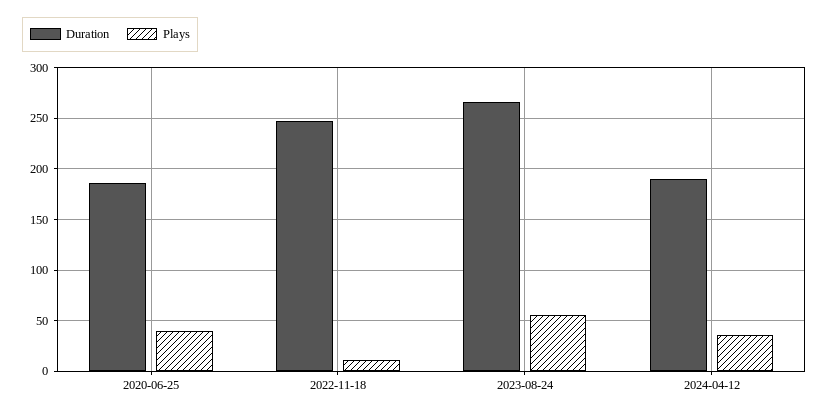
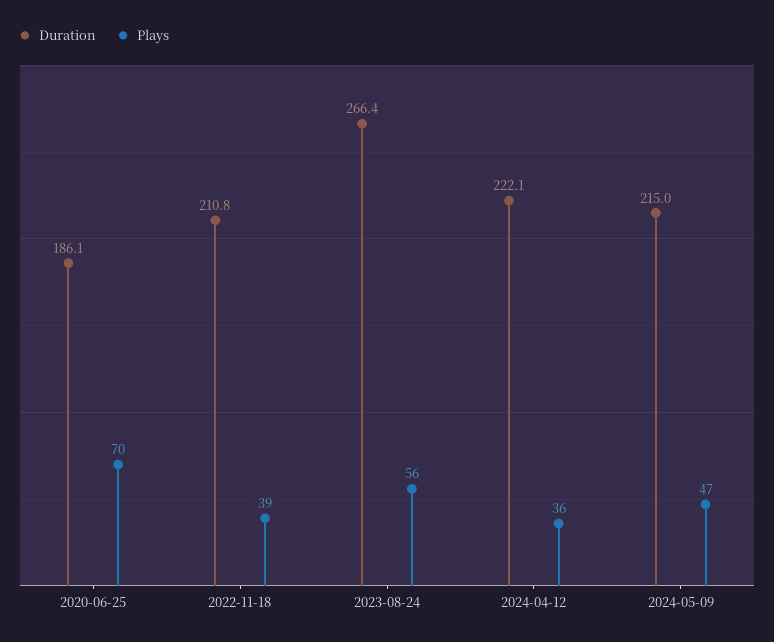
Plays, 2020-06-25: 40 -> 70
Duration, 2022-11-18: 250 -> 210.8
Plays, 2022-11-18: 10 -> 39
Duration, 2024-04-12: 190 -> 222.1
Duration, 2024-05-09: none -> 215
Plays, 2024-05-09: none -> 47

